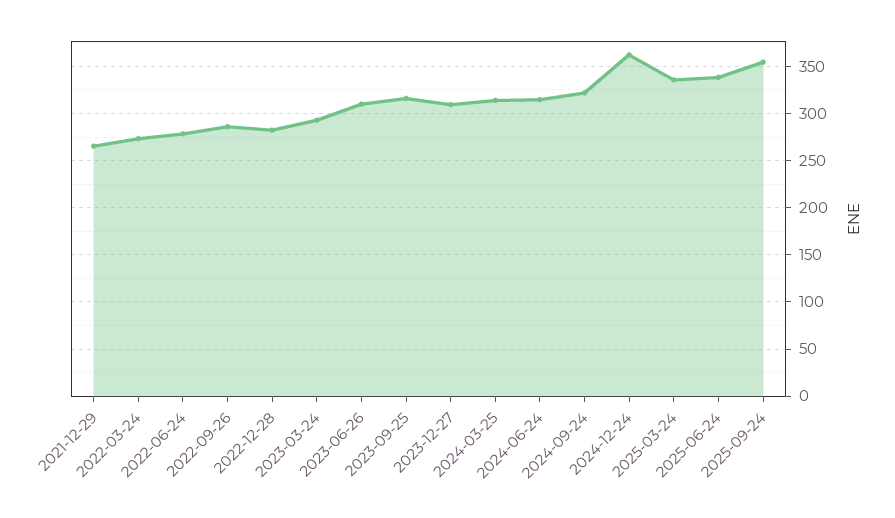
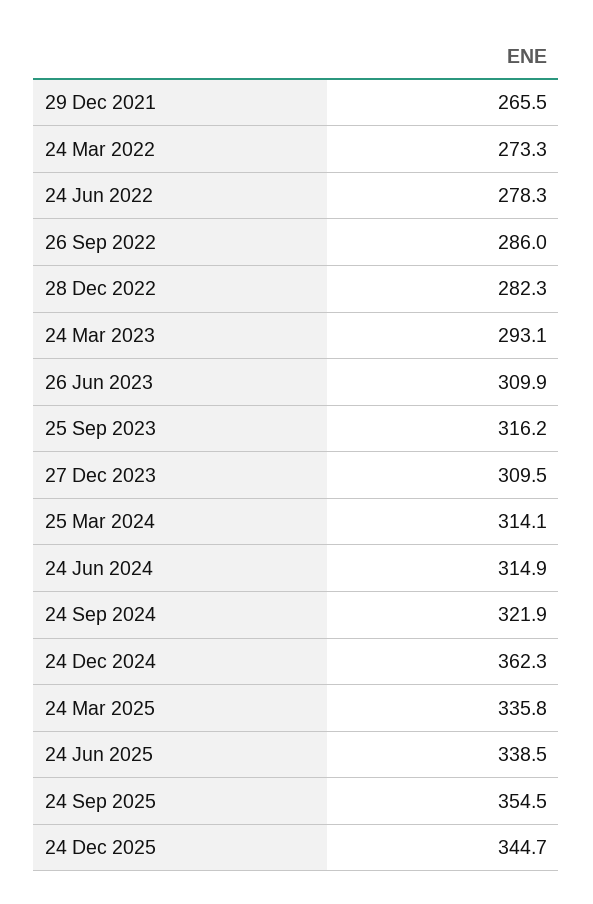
24 Dec 2025: none -> 344.7

